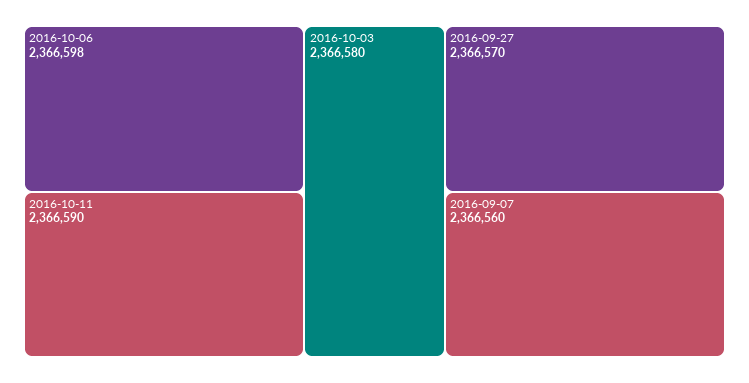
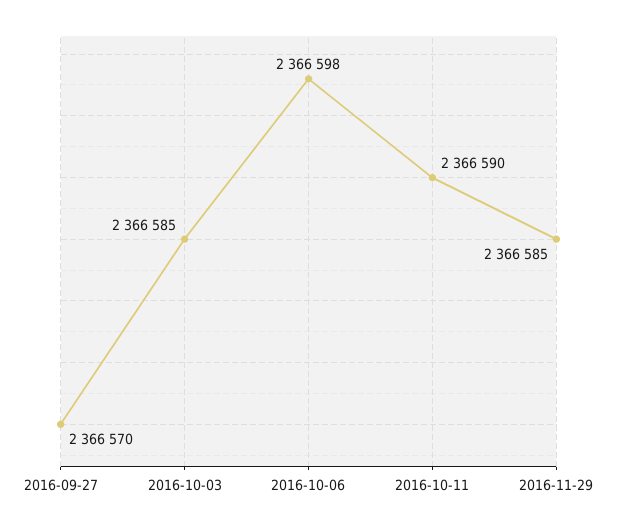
2016-10-03: 2366580 -> 2366585
2016-09-07: 2366560 -> none
2016-11-29: none -> 2366585

